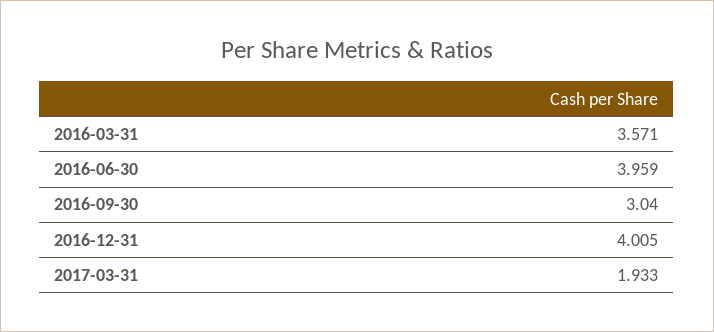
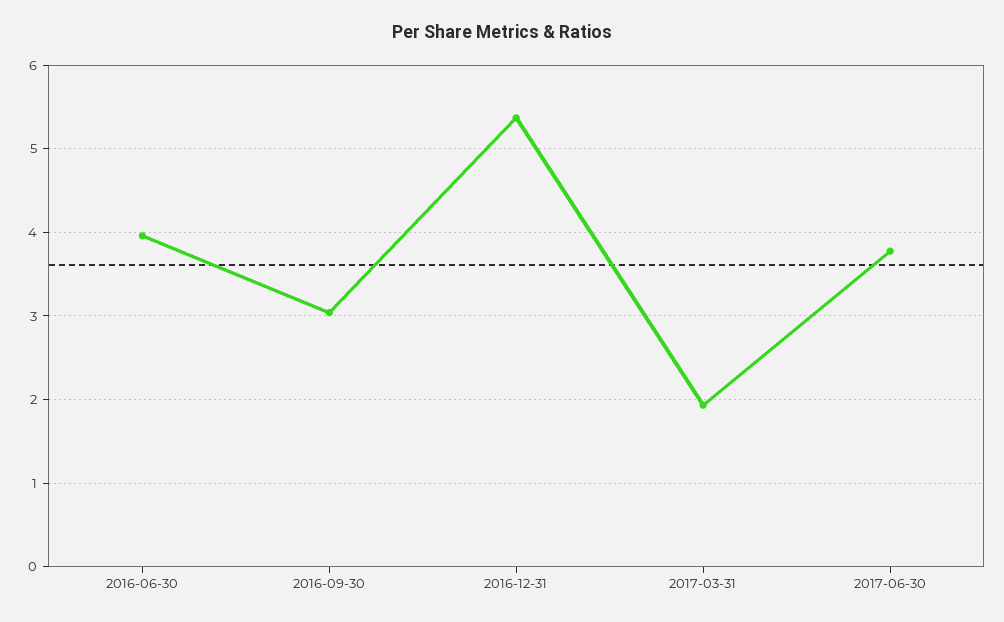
2016-03-31: 3.571 -> none
2016-12-31: 4.005 -> 5.4
2017-06-30: none -> 3.8

